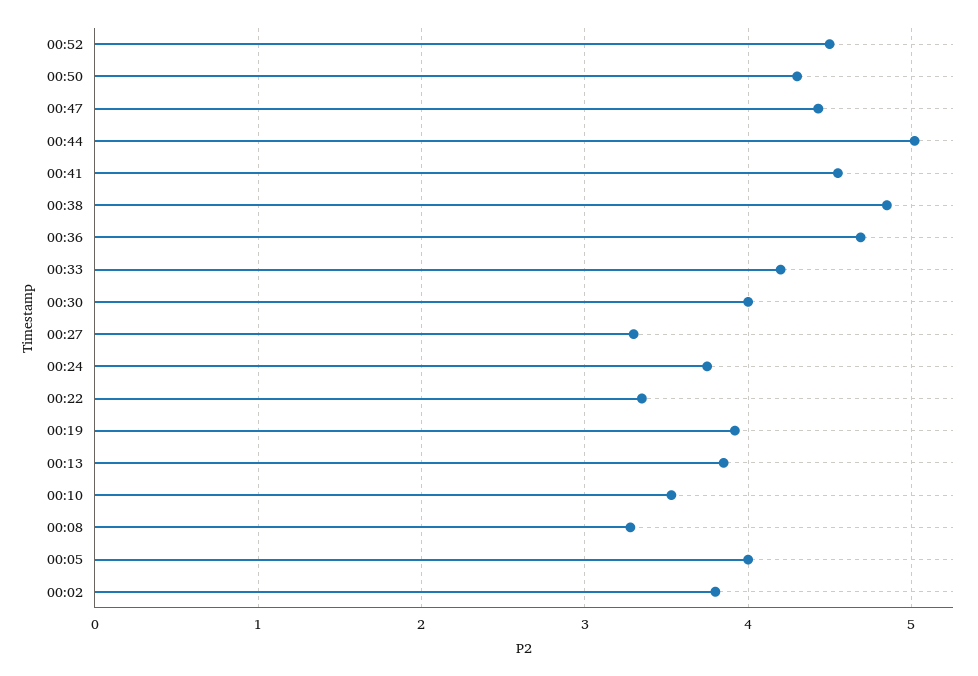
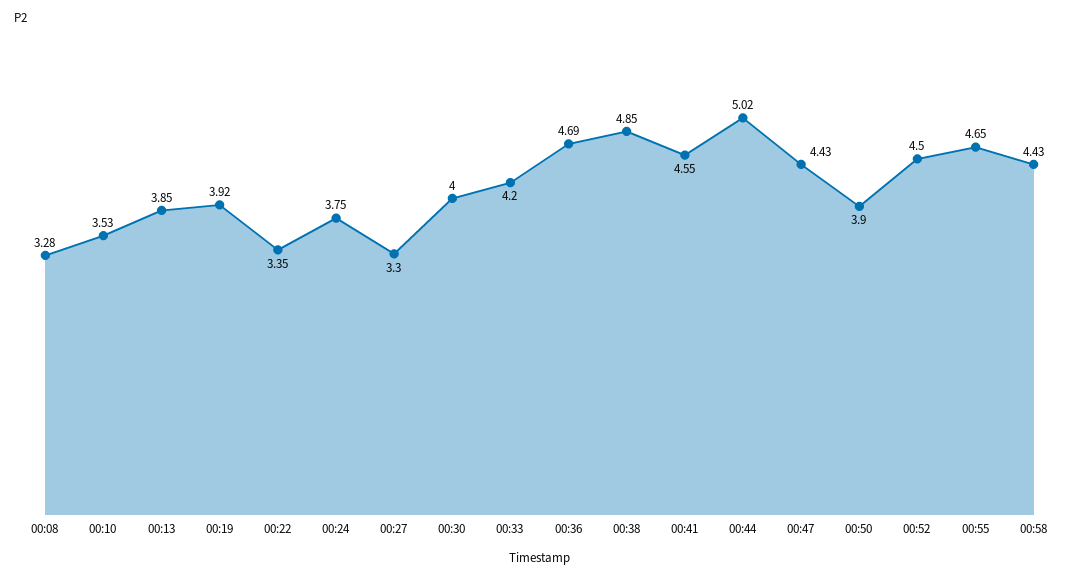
00:50: 4.3 -> 3.9
00:05: 4 -> none
00:02: 3.8 -> none
00:55: none -> 4.65
00:58: none -> 4.43

